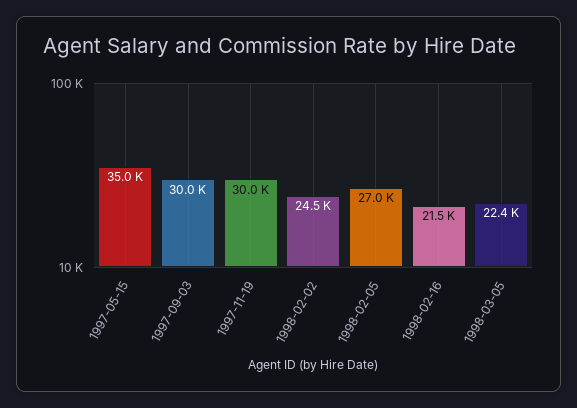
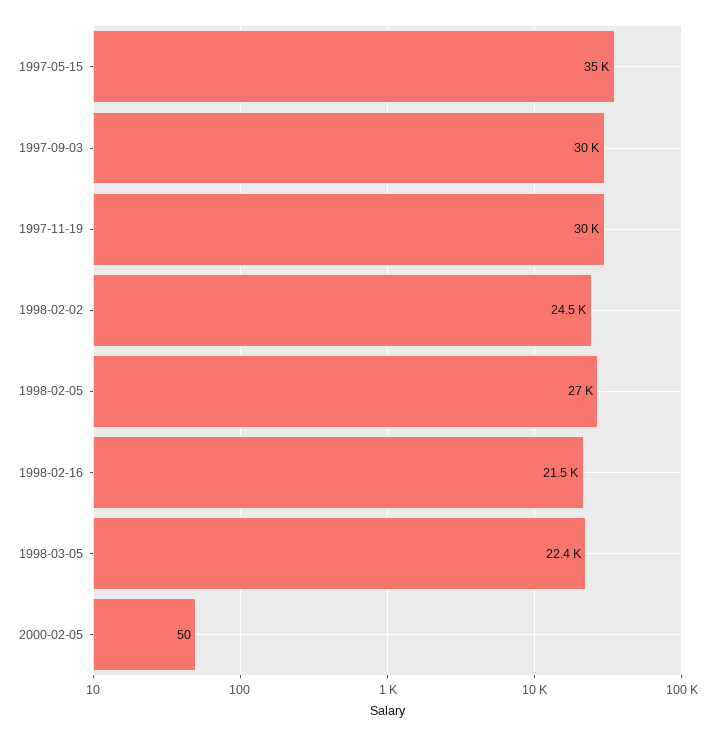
2000-02-05: none -> 50

